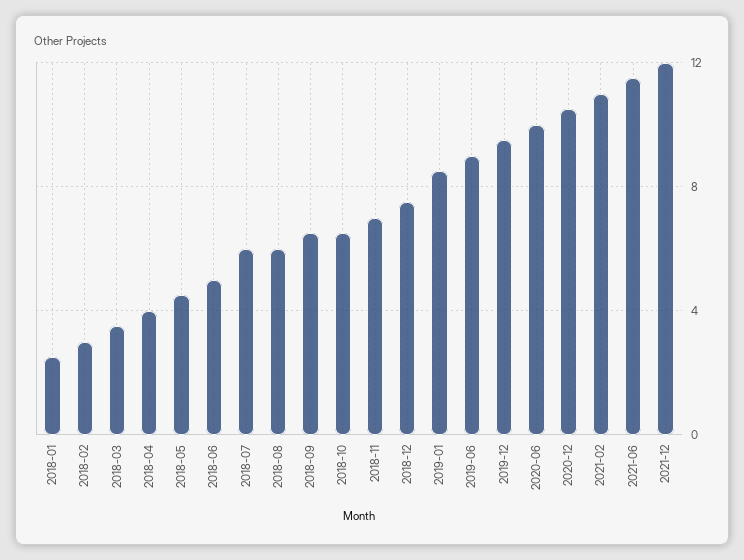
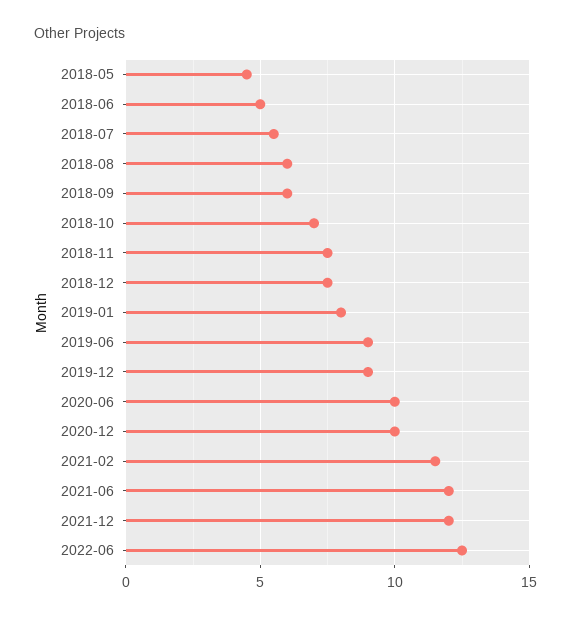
2018-01: 2.5 -> none
2018-02: 3 -> none
2018-03: 3.5 -> none
2018-04: 4 -> none
2018-07: 6 -> 5.5
2018-09: 6.5 -> 6
2018-10: 6.5 -> 7
2018-11: 7 -> 7.5
2019-01: 8.5 -> 8
2019-12: 9.5 -> 9
2020-12: 10.5 -> 10
2021-02: 11 -> 11.5
2021-06: 11.5 -> 12
2022-06: none -> 12.5

